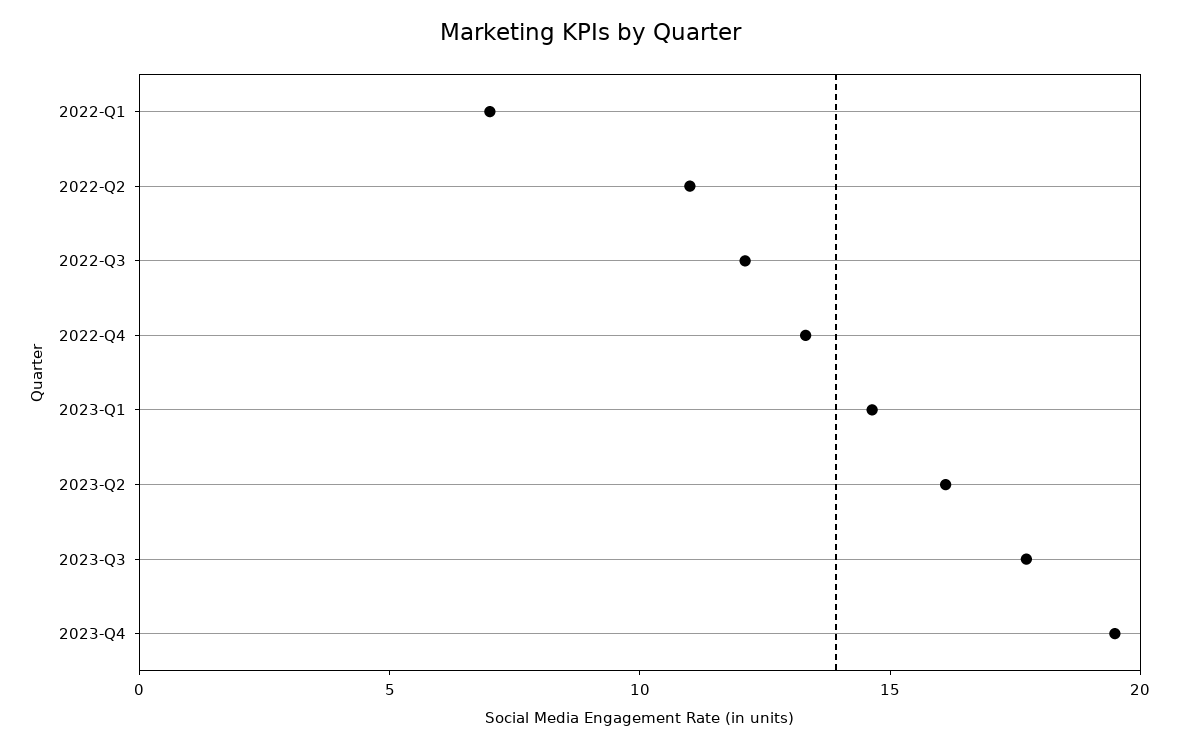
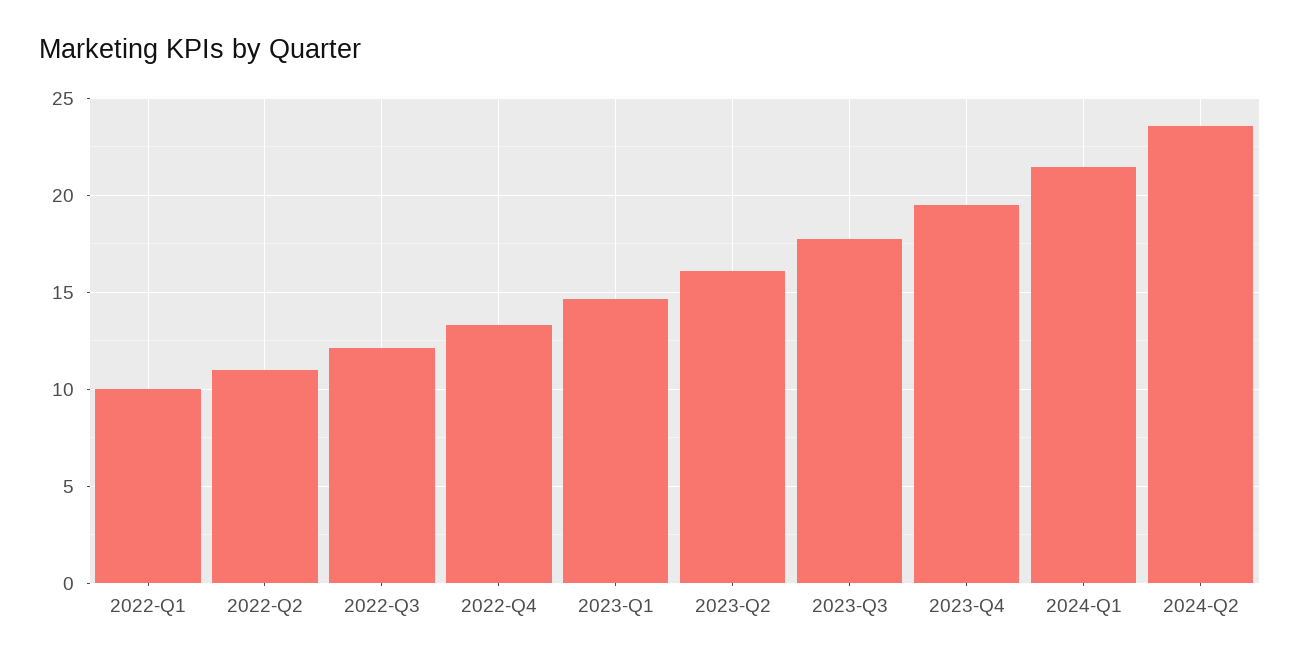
2022-Q1: 7 -> 10
2024-Q1: none -> 21.5
2024-Q2: none -> 23.5

